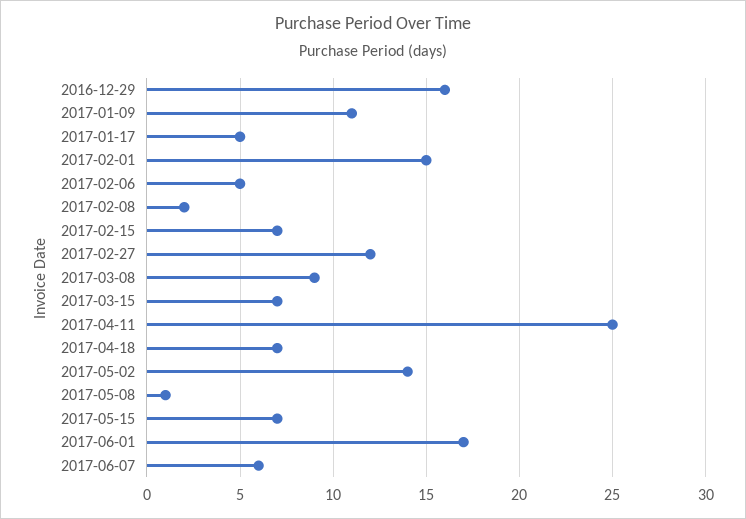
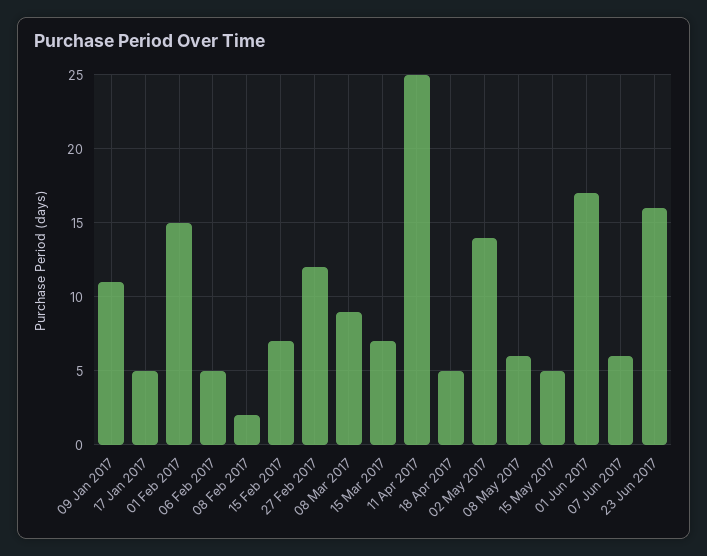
2016-12-29: 16 -> none
2017-04-18: 7 -> 5
2017-05-08: 1 -> 6
2017-05-15: 7 -> 5
23 Jun 2017: none -> 16

